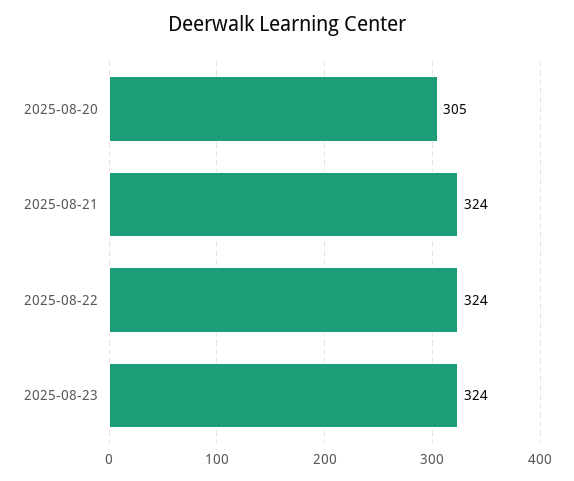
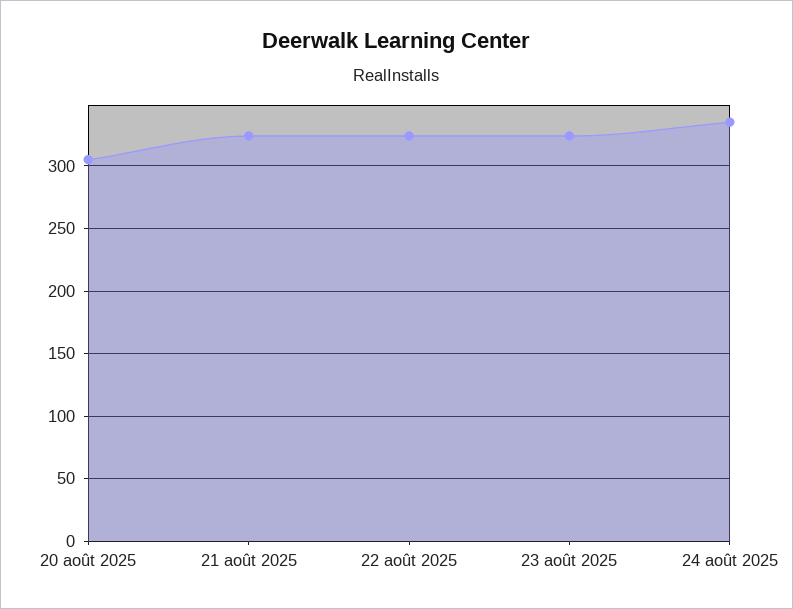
24 août 2025: none -> 335

